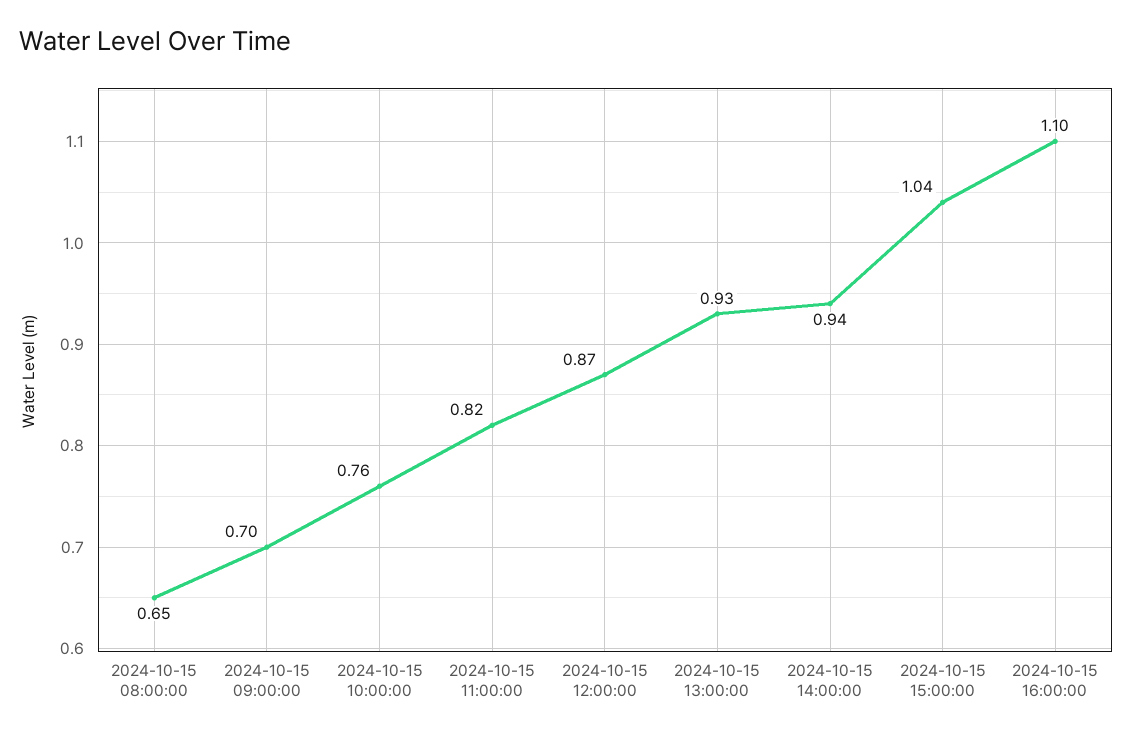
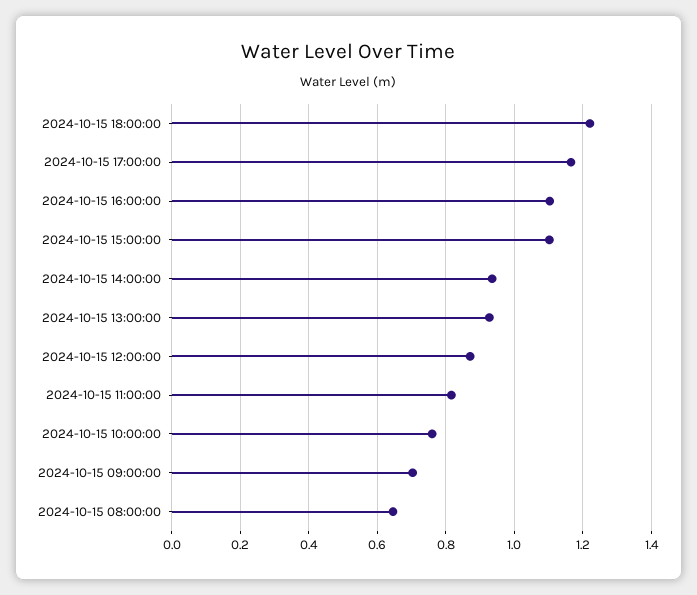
2024-10-15 15:00:00: 1.04 -> 1.1
2024-10-15 18:00:00: none -> 1.22
2024-10-15 17:00:00: none -> 1.16

